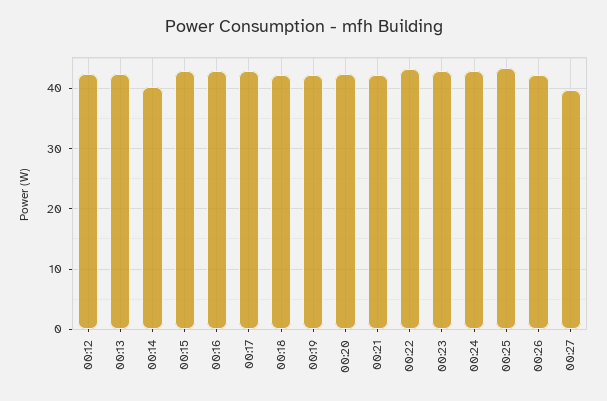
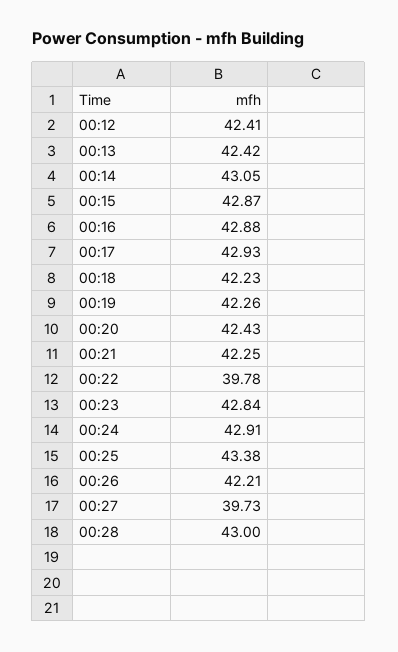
00:14: 40 -> 43.05
00:22: 43 -> 39.78
00:28: none -> 43

